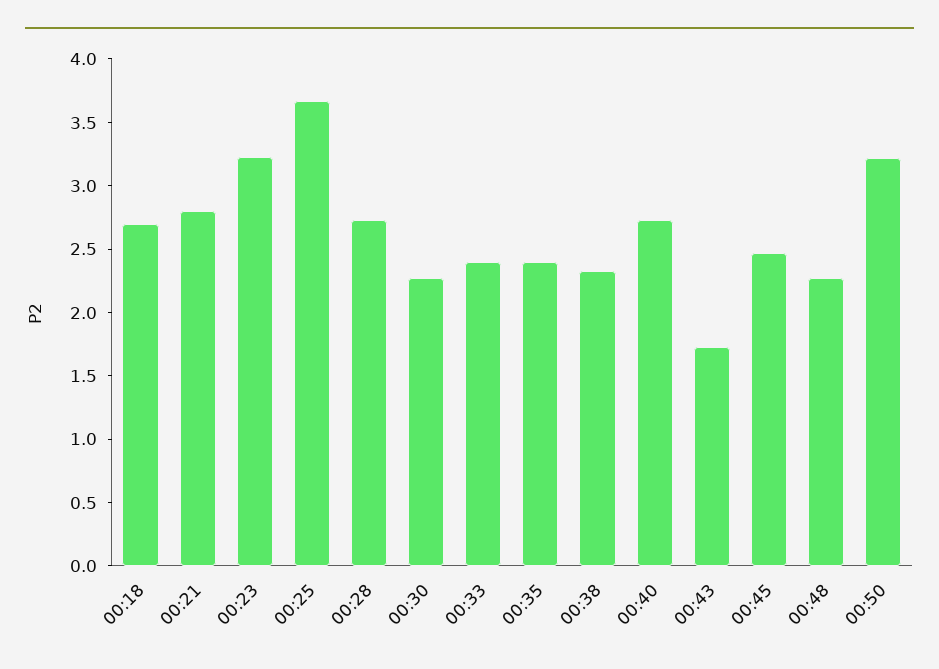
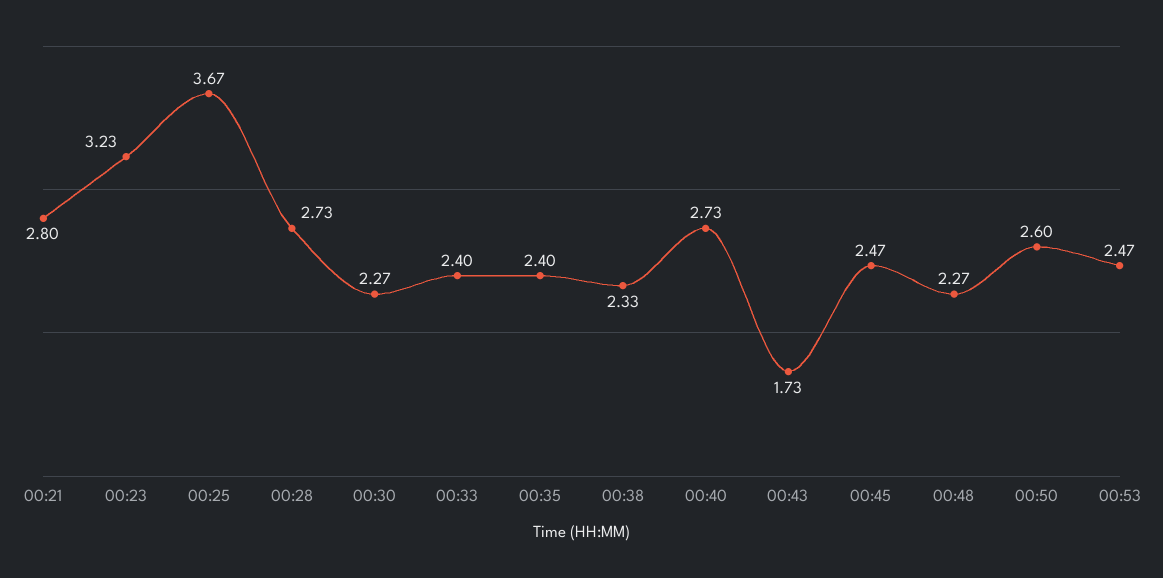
00:18: 2.7 -> none
00:50: 3.2 -> 2.6
00:53: none -> 2.47

